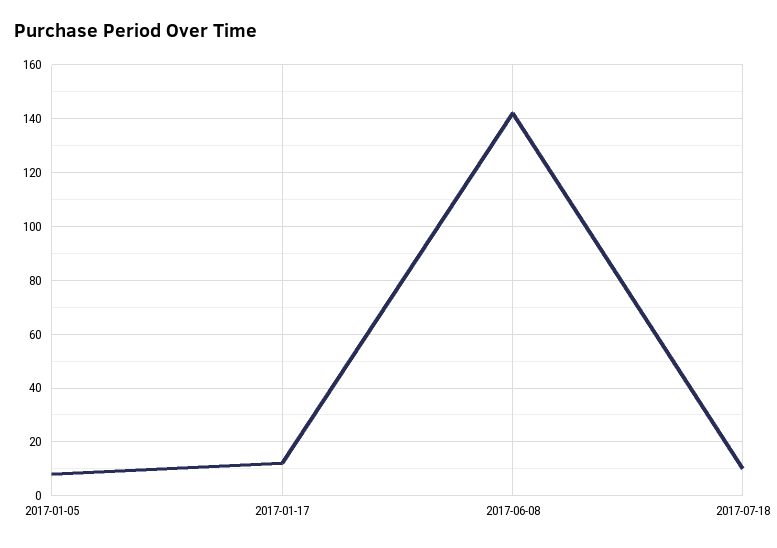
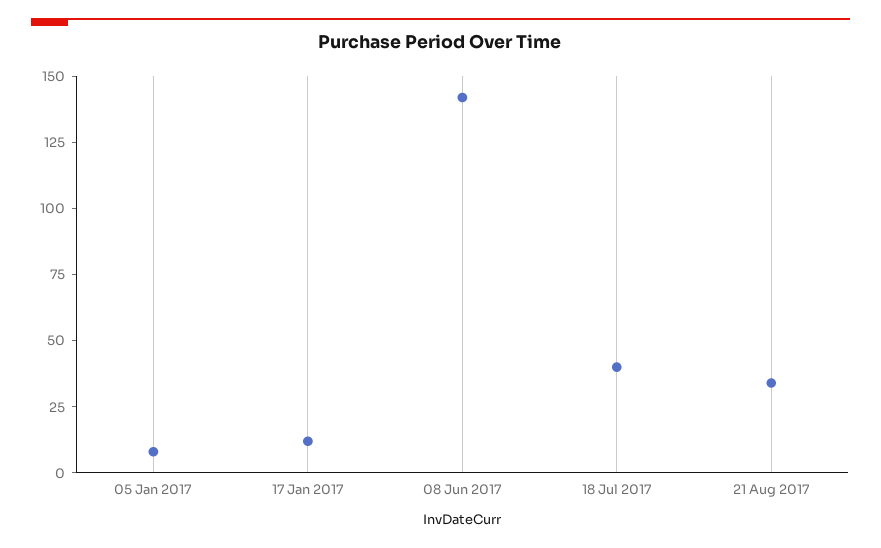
2017-07-18: 10 -> 40
21 Aug 2017: none -> 35

